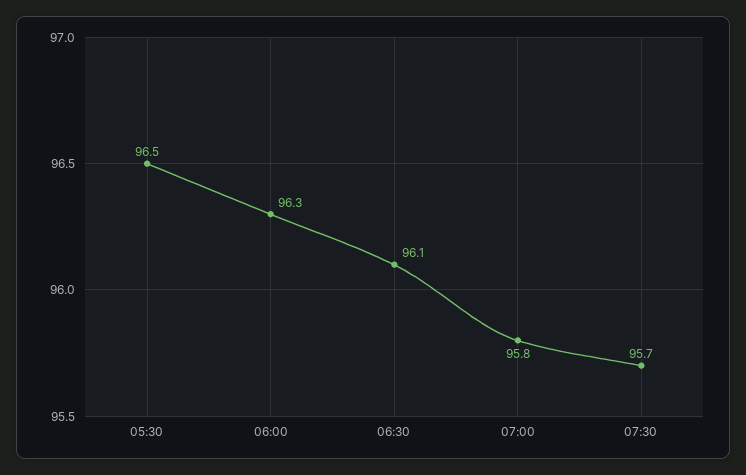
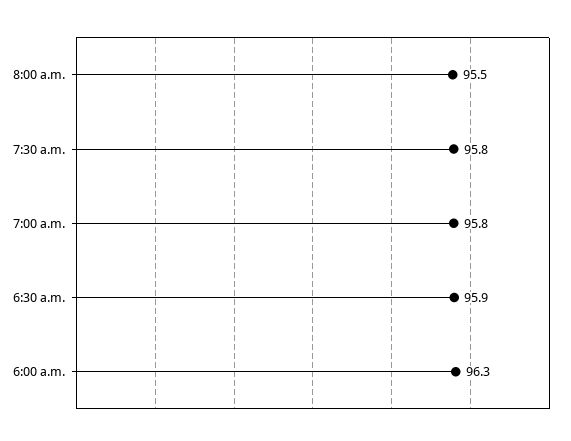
05:30: 96.5 -> none
06:30: 96.1 -> 95.9
07:30: 95.7 -> 95.8
8:00 a.m.: none -> 95.5

